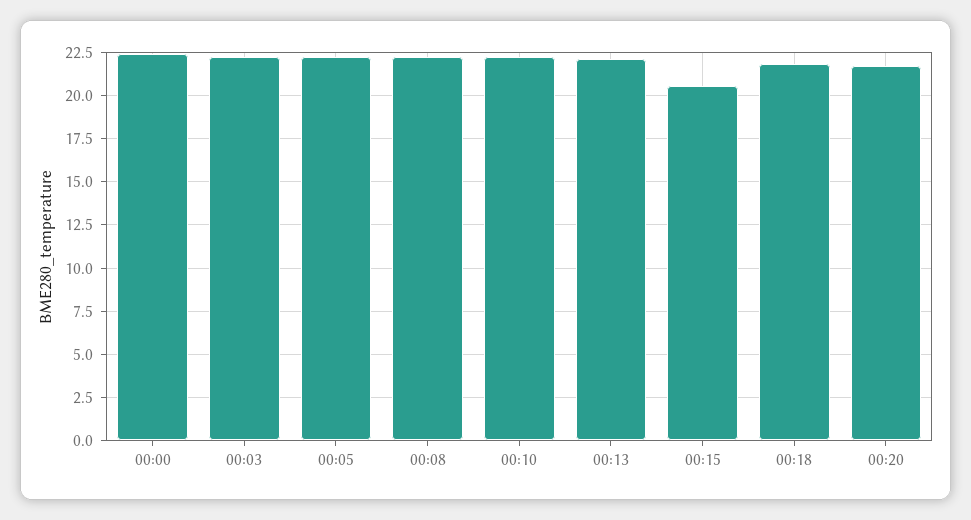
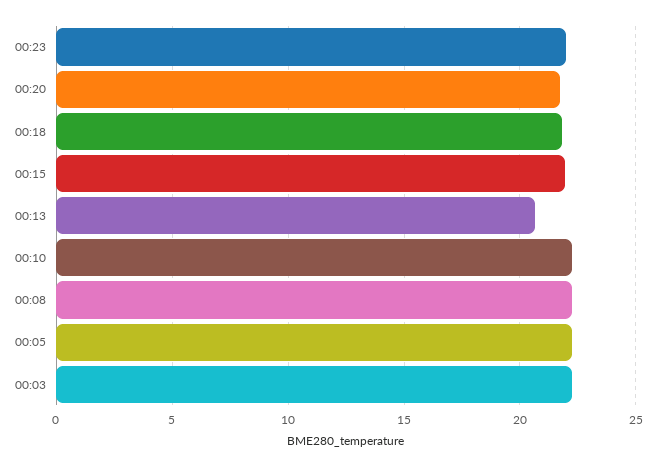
00:00: 22.5 -> none
00:13: 22 -> 20.5
00:15: 20.5 -> 22
00:23: none -> 22

